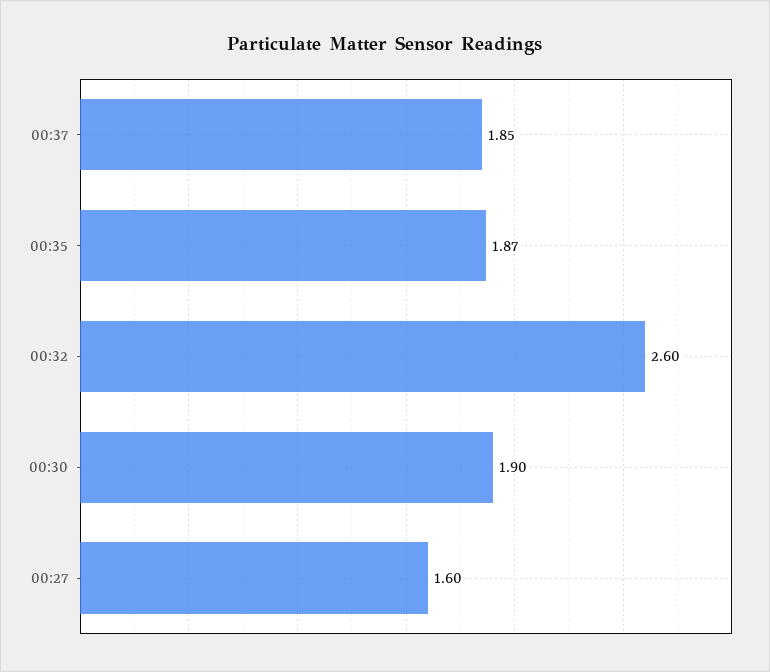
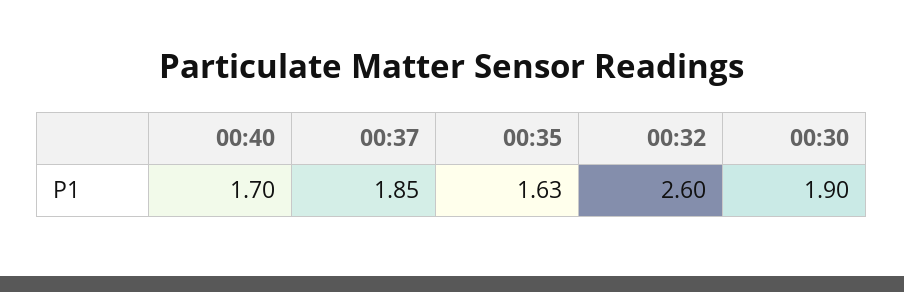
00:35: 1.87 -> 1.63
00:27: 1.6 -> none
00:40: none -> 1.7

